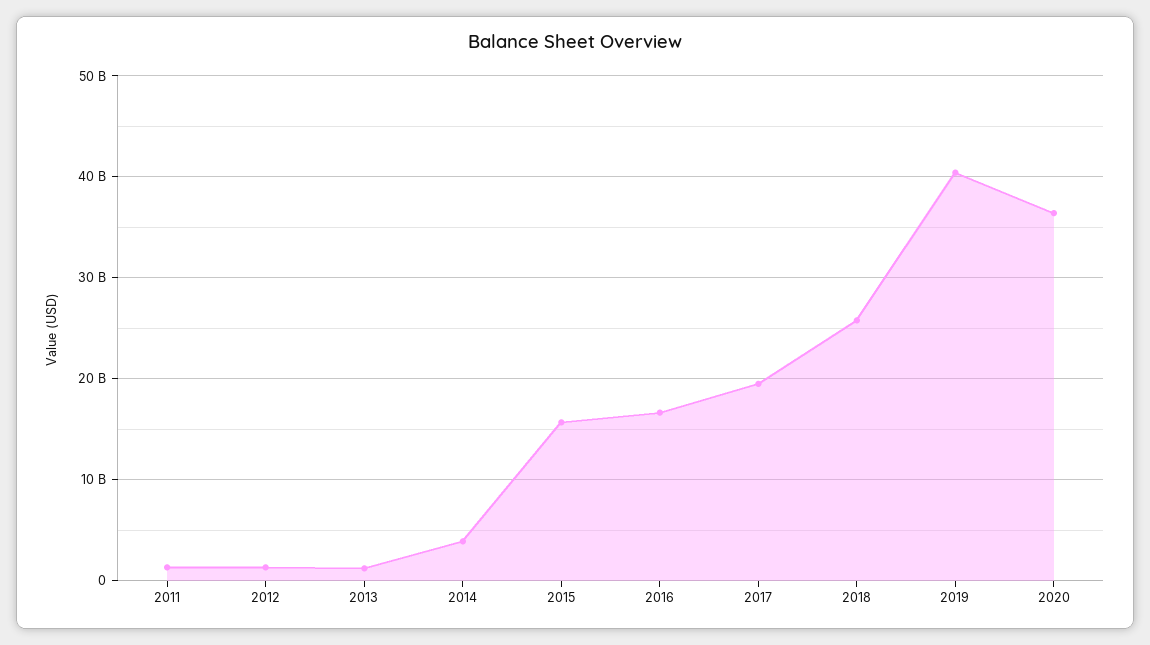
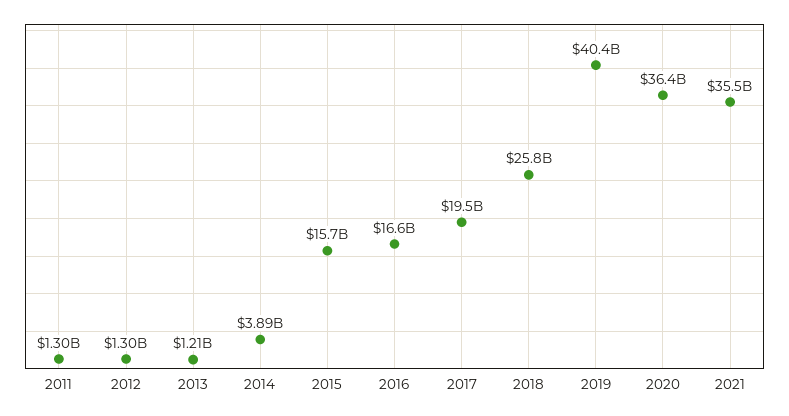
2021: none -> 35500000000

